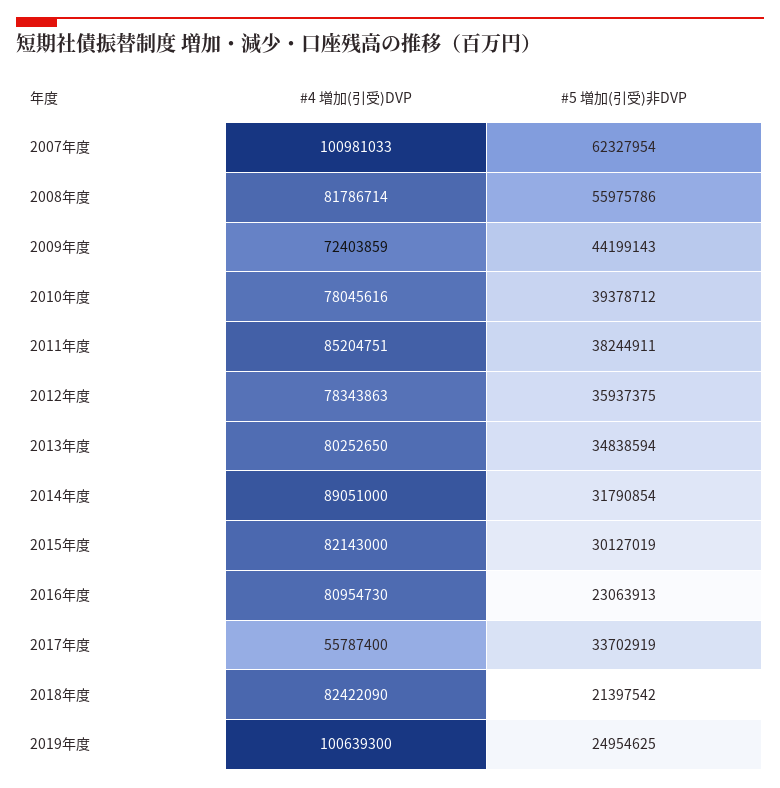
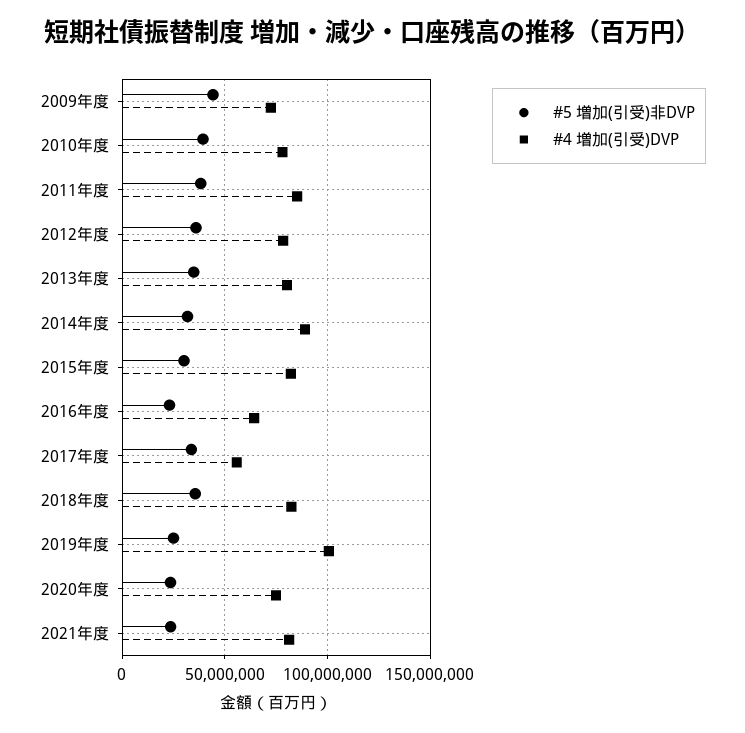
#4 増加(引受)DVP, 2007年度: 100981033 -> none
#5 増加(引受)非DVP, 2007年度: 62327954 -> none
#4 増加(引受)DVP, 2008年度: 81786714 -> none
#5 増加(引受)非DVP, 2008年度: 55975786 -> none
#4 増加(引受)DVP, 2016年度: 80954730 -> 65000000
#5 増加(引受)非DVP, 2018年度: 21397542 -> 35000000
#5 増加(引受)非DVP, 2020年度: none -> 25000000
#4 増加(引受)DVP, 2020年度: none -> 75000000
#5 増加(引受)非DVP, 2021年度: none -> 25000000
#4 増加(引受)DVP, 2021年度: none -> 80000000

